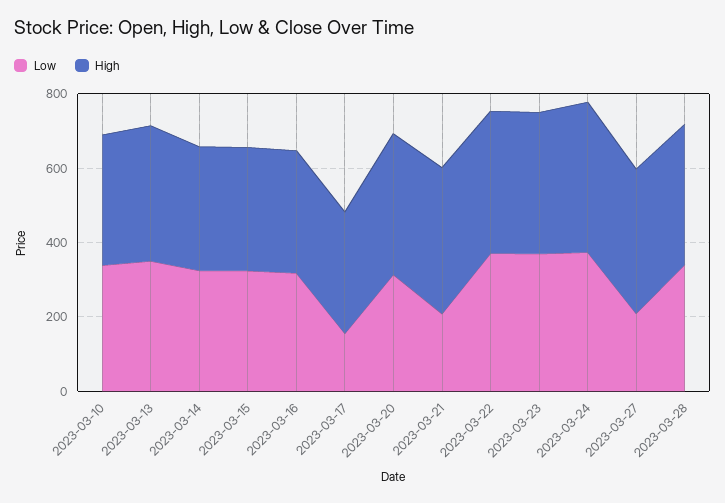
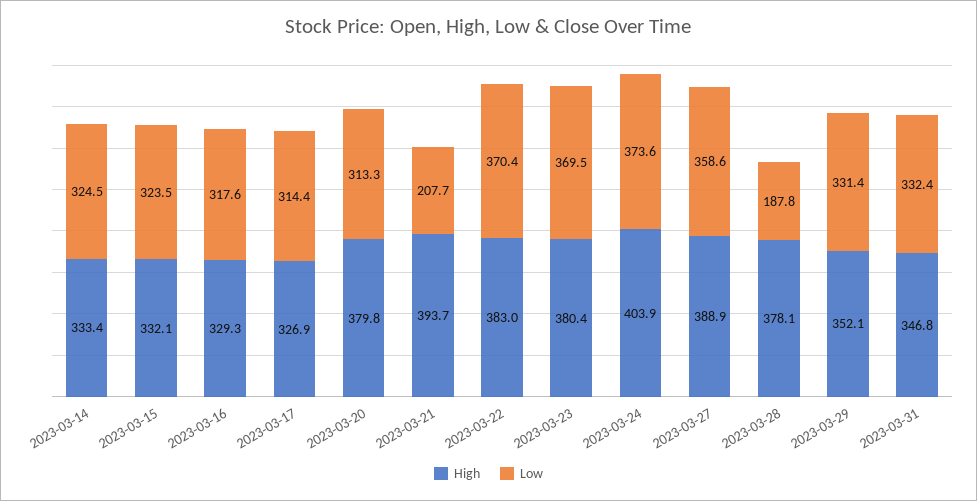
Low, 2023-03-10: 350 -> none
High, 2023-03-10: 350 -> none
Low, 2023-03-13: 350 -> none
High, 2023-03-13: 350 -> none
Low, 2023-03-17: 150 -> 314.4
Low, 2023-03-27: 200 -> 358.6
Low, 2023-03-28: 350 -> 187.8
High, 2023-03-29: none -> 352.1
Low, 2023-03-29: none -> 331.4
High, 2023-03-31: none -> 346.8
Low, 2023-03-31: none -> 332.4

